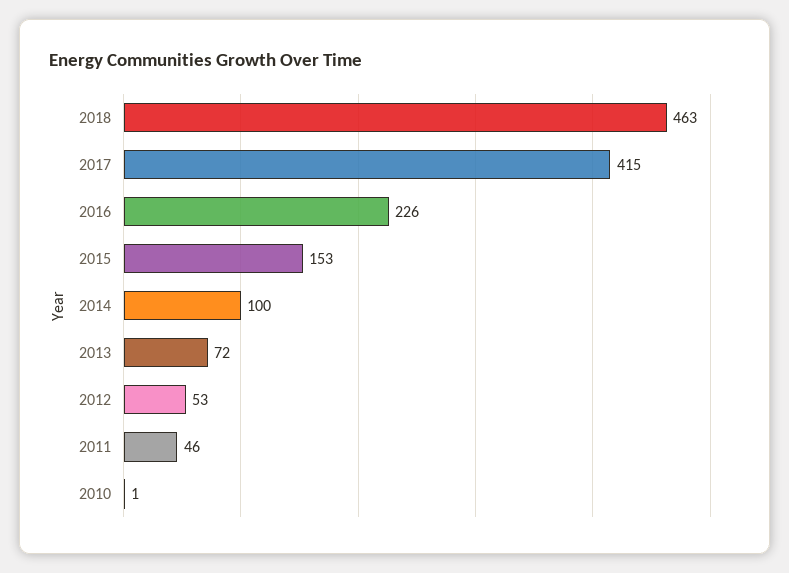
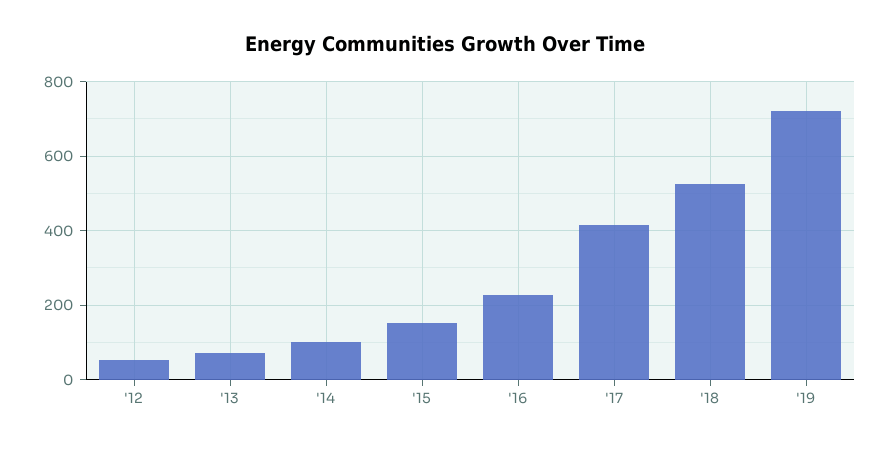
2018: 463 -> 520
2011: 46 -> none
2010: 1 -> none
'19: none -> 720

